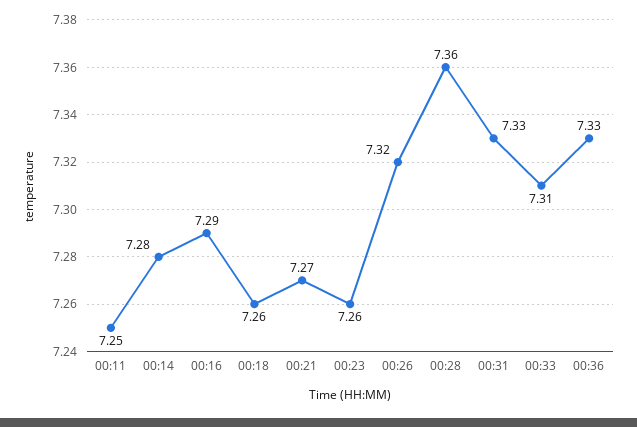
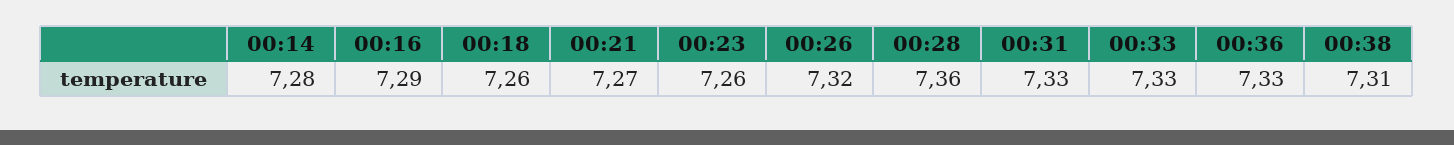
00:11: 7.25 -> none
00:33: 7.31 -> 7.33
00:38: none -> 7.31

